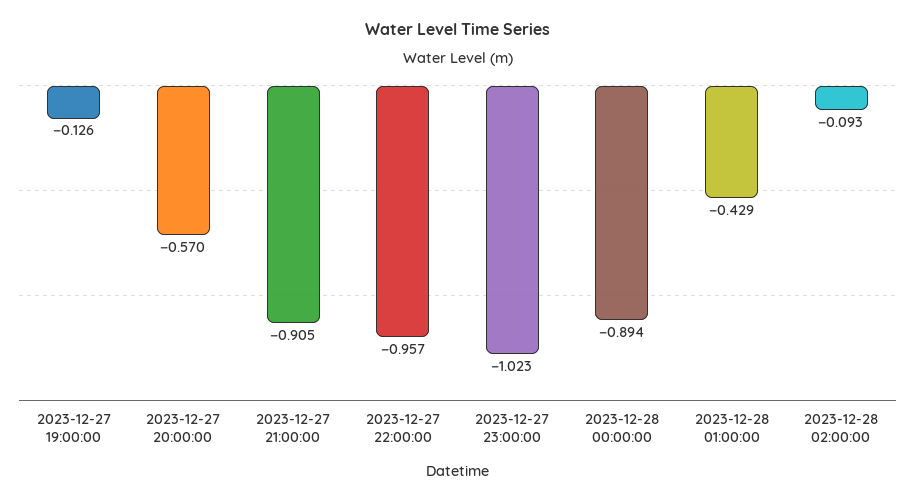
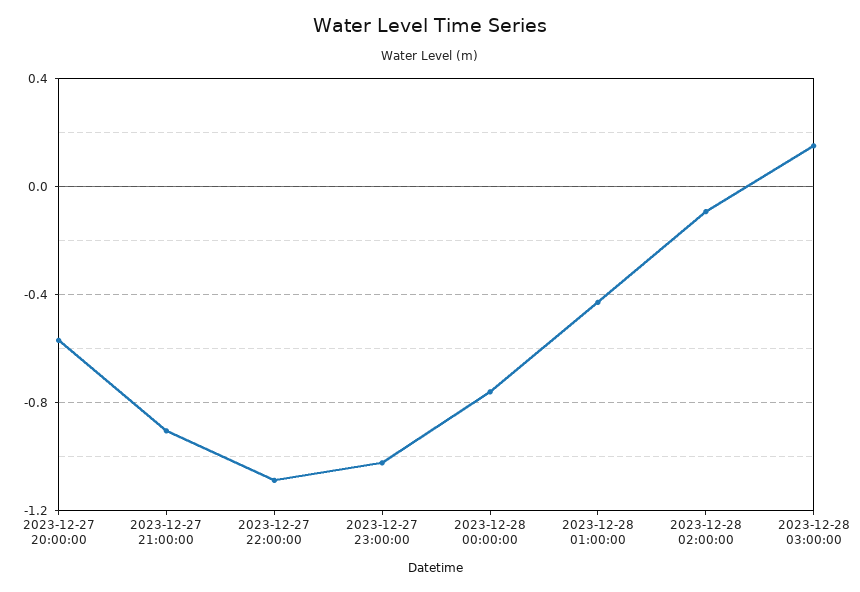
2023-12-27 19:00:00: -0.126 -> none
2023-12-27 22:00:00: -0.957 -> -1.1
2023-12-28 00:00:00: -0.894 -> -0.75
2023-12-28 03:00:00: none -> 0.15

